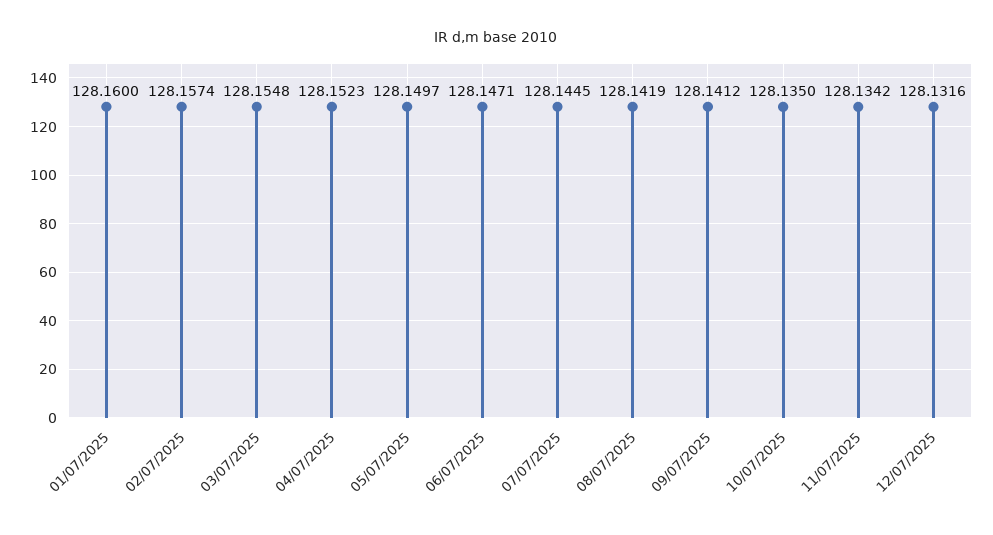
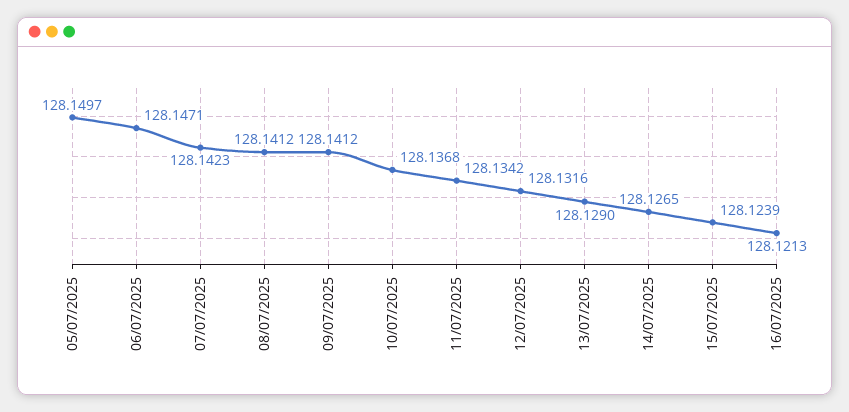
01/07/2025: 128.16 -> none
02/07/2025: 128.1574 -> none
03/07/2025: 128.1548 -> none
04/07/2025: 128.1523 -> none
07/07/2025: 128.1445 -> 128.1423
08/07/2025: 128.1419 -> 128.1412
10/07/2025: 128.135 -> 128.1368
13/07/2025: none -> 128.129
14/07/2025: none -> 128.1265
15/07/2025: none -> 128.1239
16/07/2025: none -> 128.1213

